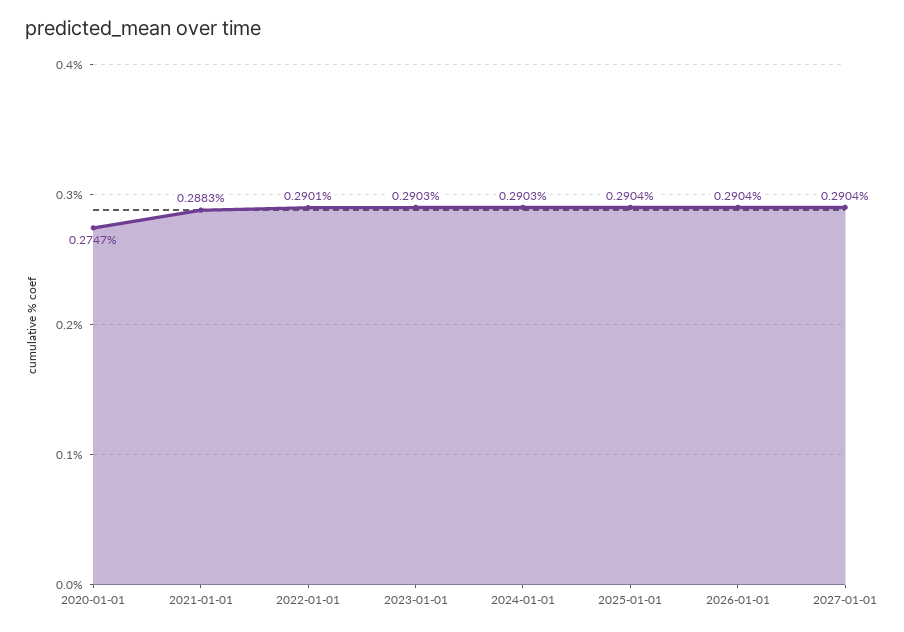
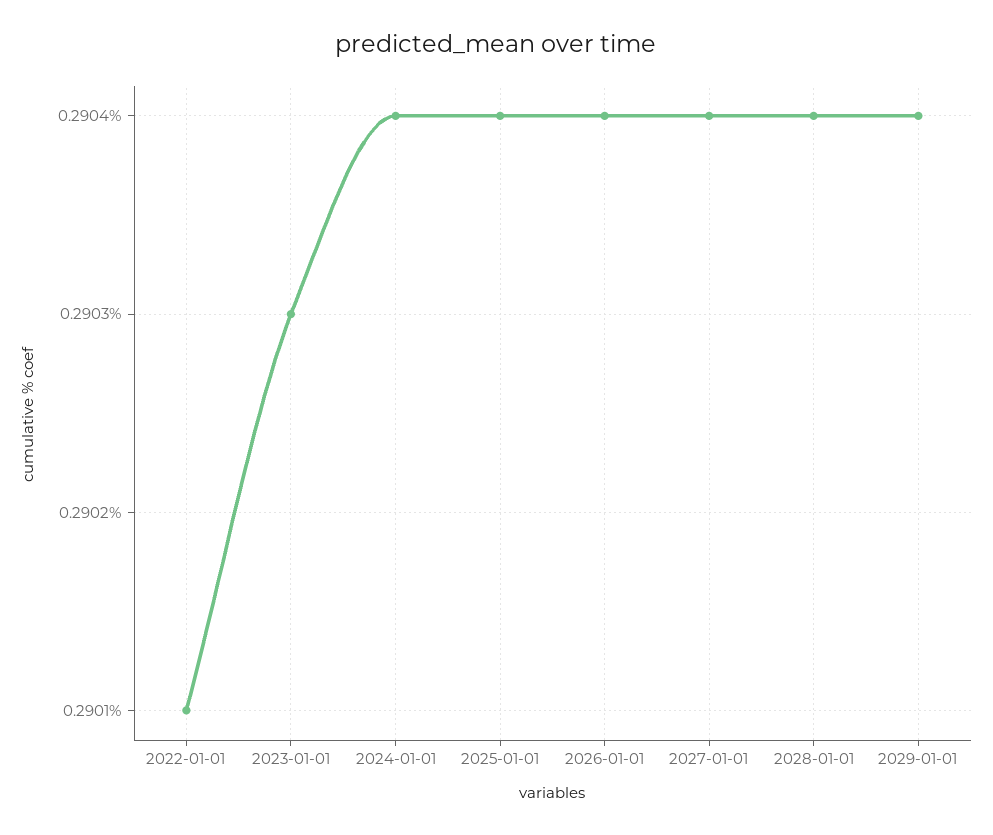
2020-01-01: 0.2747 -> none
2021-01-01: 0.2883 -> none
2024-01-01: 0.2903 -> 0.2904
2028-01-01: none -> 0.2904
2029-01-01: none -> 0.2904

